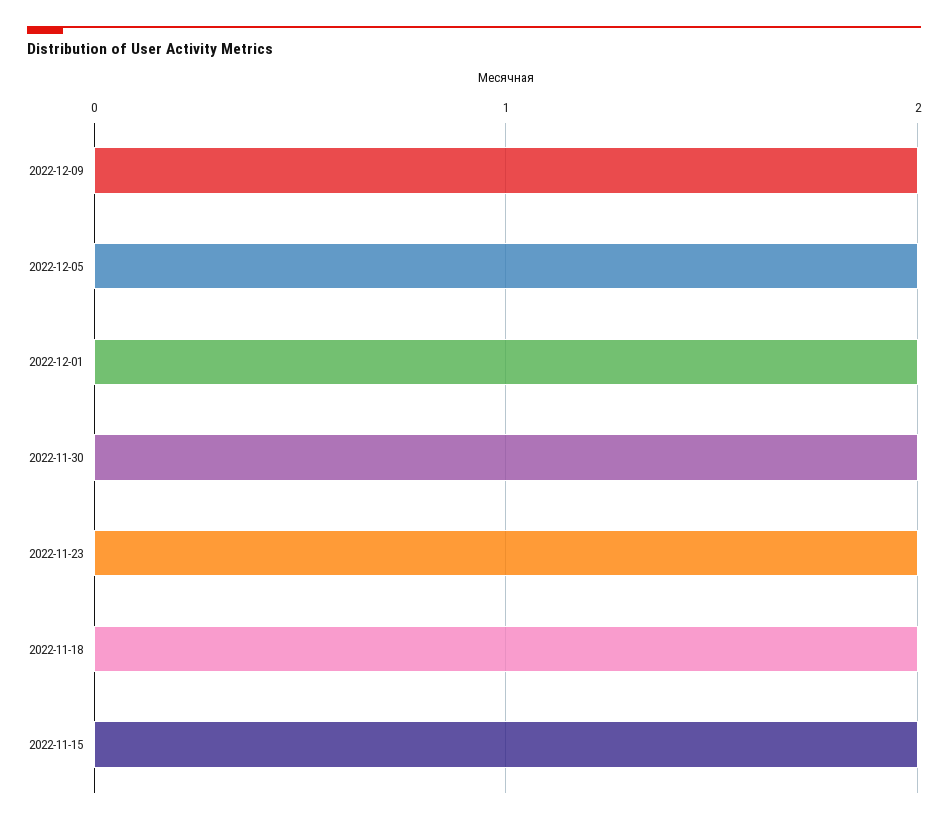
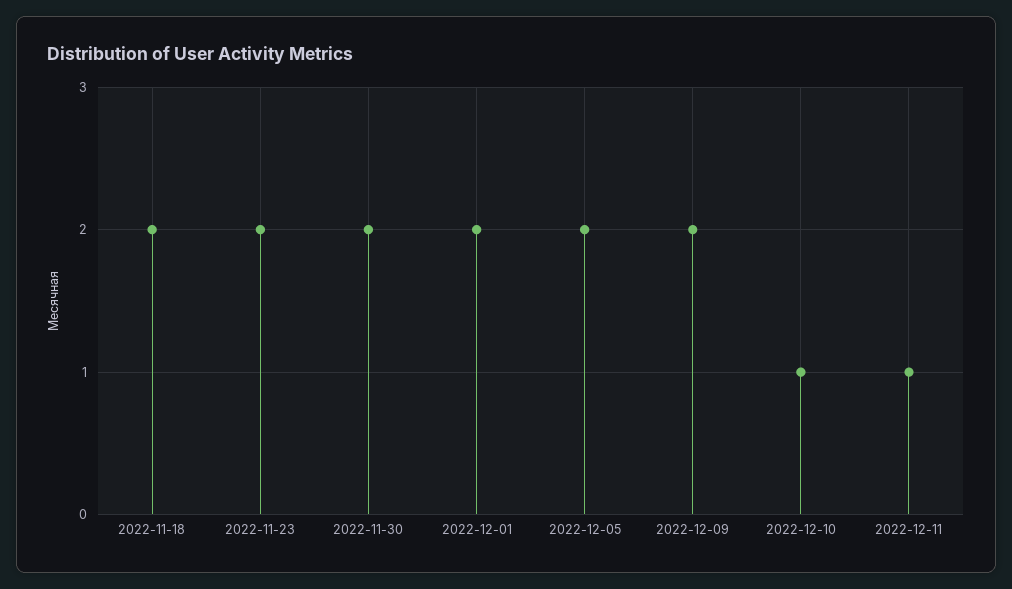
2022-11-15: 2 -> none
2022-12-10: none -> 1
2022-12-11: none -> 1

